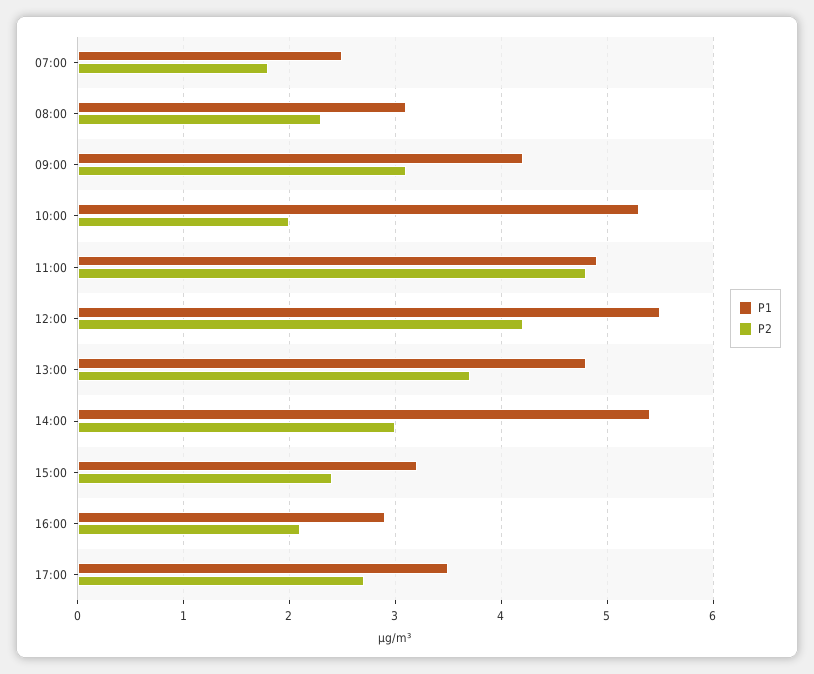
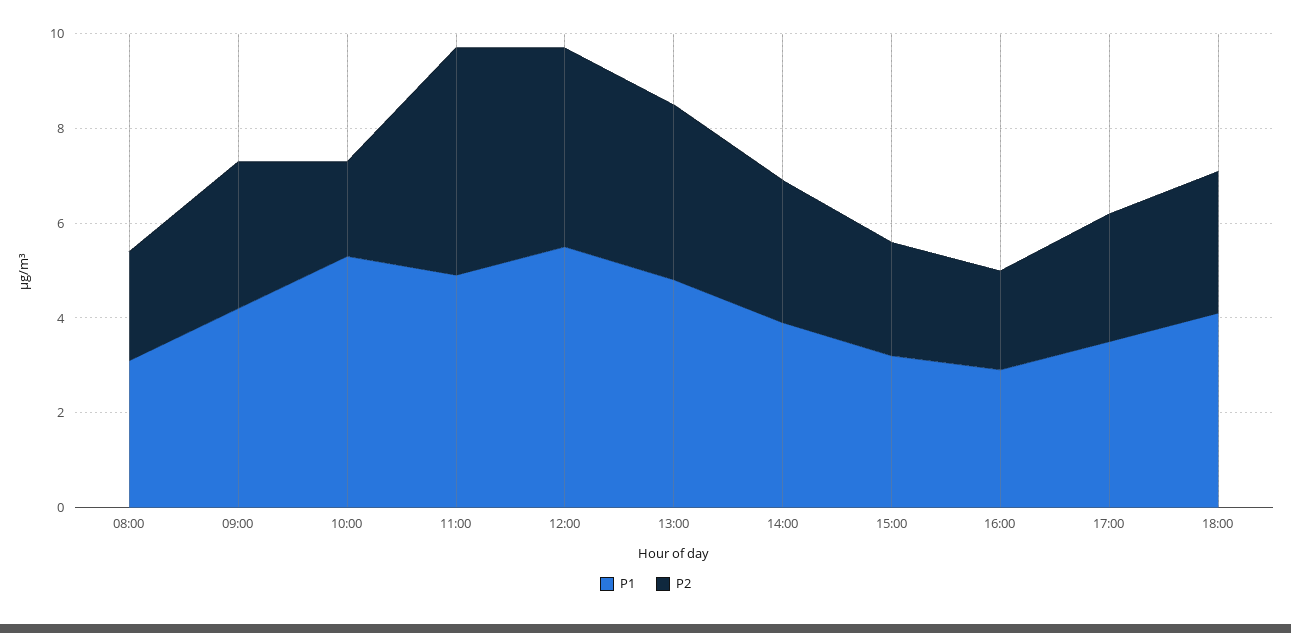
P1, 07:00: 2.5 -> none
P2, 07:00: 1.8 -> none
P1, 14:00: 5.4 -> 4
P1, 18:00: none -> 4
P2, 18:00: none -> 3

